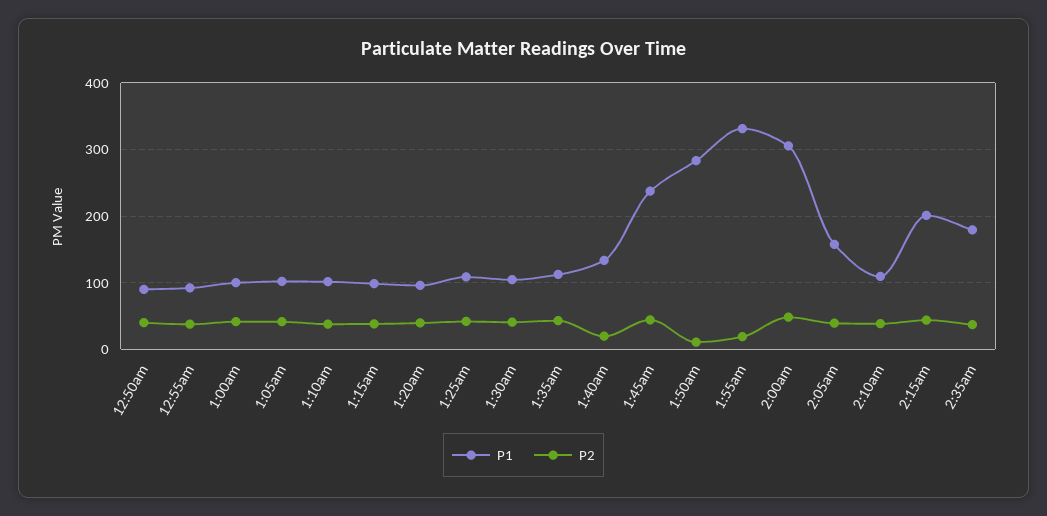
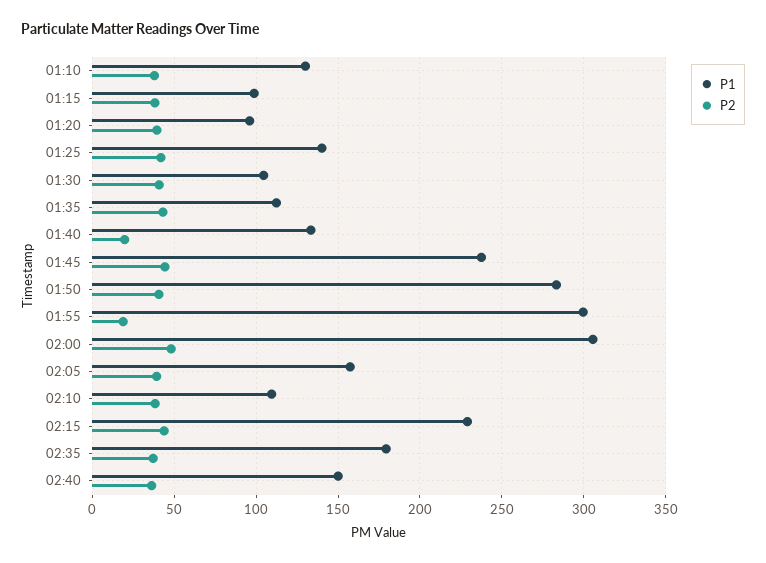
P1, 12:50am: 90 -> none
P2, 12:50am: 40 -> none
P1, 12:55am: 90 -> none
P2, 12:55am: 40 -> none
P1, 1:00am: 100 -> none
P2, 1:00am: 40 -> none
P1, 1:05am: 100 -> none
P2, 1:05am: 40 -> none
P1, 1:10am: 100 -> 130
P1, 1:25am: 110 -> 140
P2, 1:50am: 10 -> 40
P1, 1:55am: 330 -> 300
P1, 2:15am: 200 -> 230
P1, 02:40: none -> 150
P2, 02:40: none -> 35

